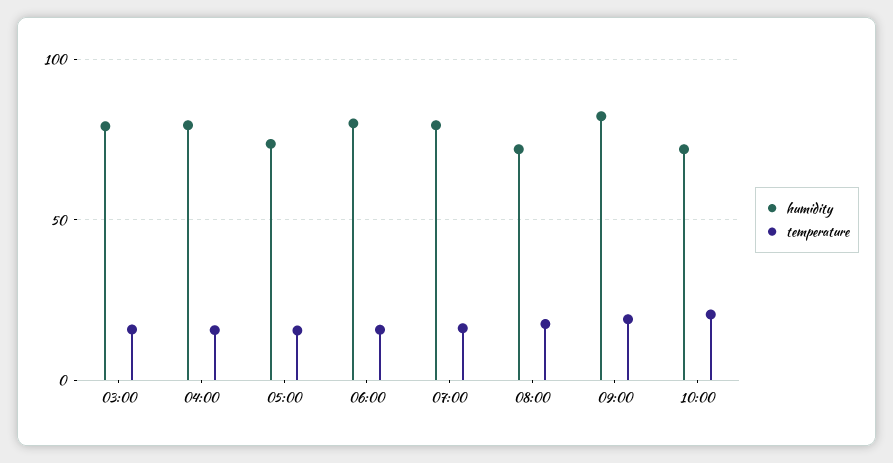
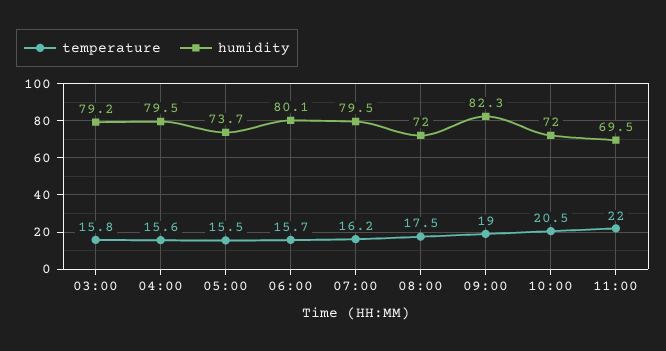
temperature, 11:00: none -> 22
humidity, 11:00: none -> 69.5

